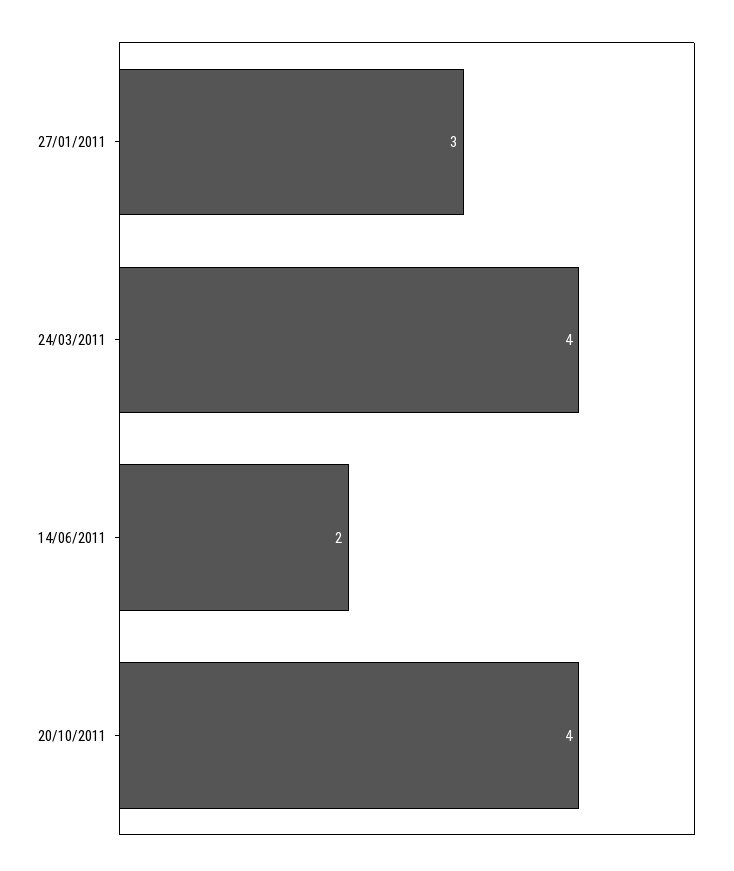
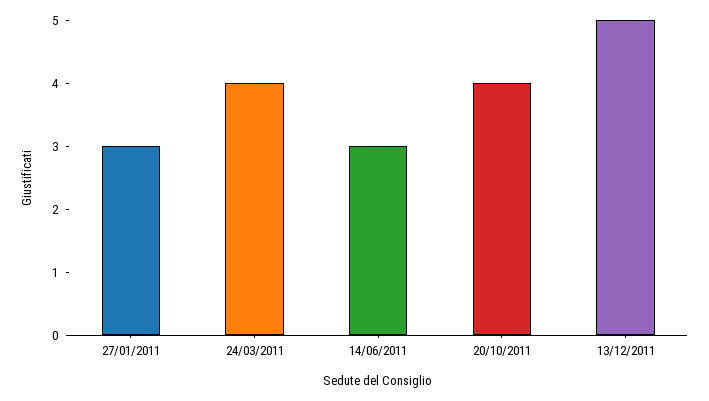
14/06/2011: 2 -> 3
13/12/2011: none -> 5

